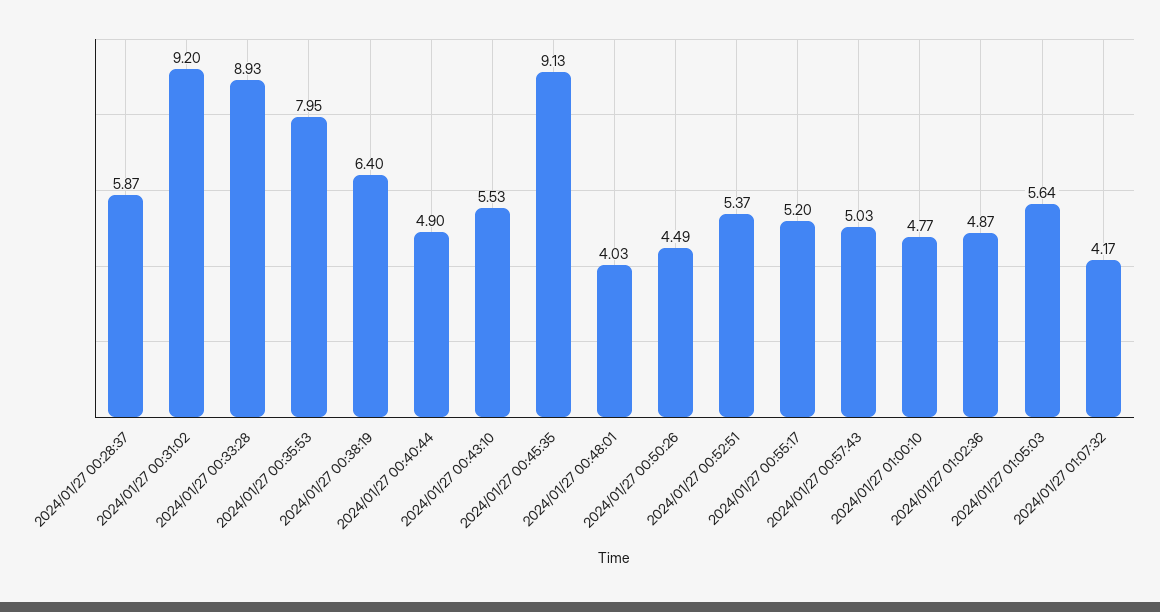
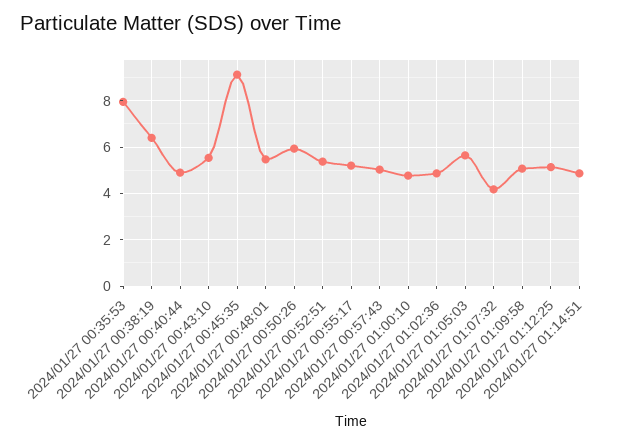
2024/01/27 00:28:37: 5.87 -> none
2024/01/27 00:31:02: 9.2 -> none
2024/01/27 00:33:28: 8.93 -> none
2024/01/27 00:48:01: 4.03 -> 5.5
2024/01/27 00:50:26: 4.49 -> 6
2024/01/27 01:09:58: none -> 5
2024/01/27 01:12:25: none -> 5
2024/01/27 01:14:51: none -> 5

